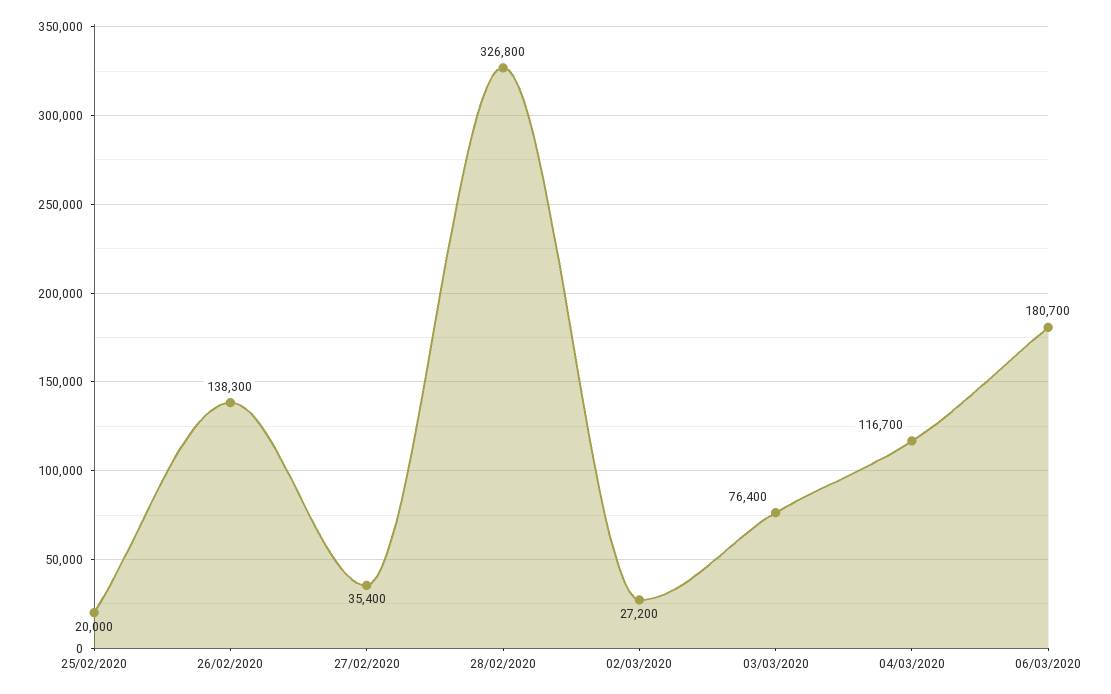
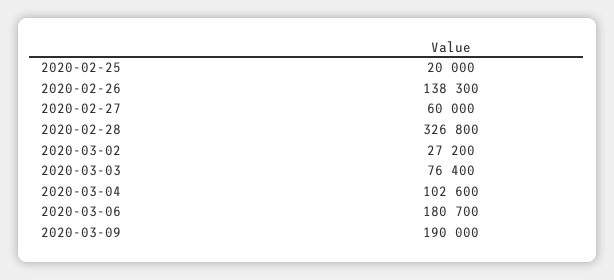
27/02/2020: 35400 -> 60000
04/03/2020: 116700 -> 102600
2020-03-09: none -> 190000

